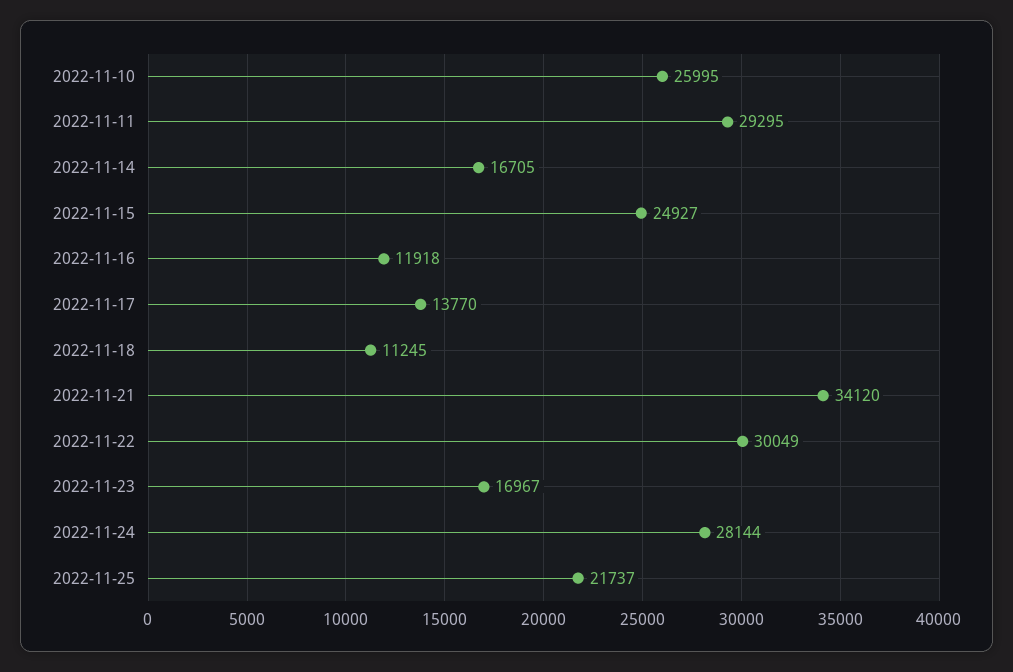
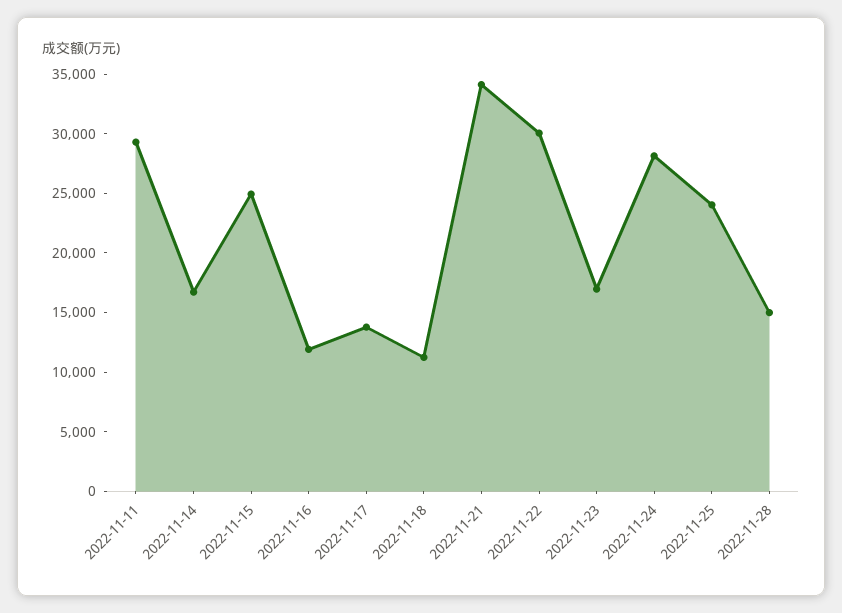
2022-11-10: 25995 -> none
2022-11-25: 21737 -> 24000
2022-11-28: none -> 15000

